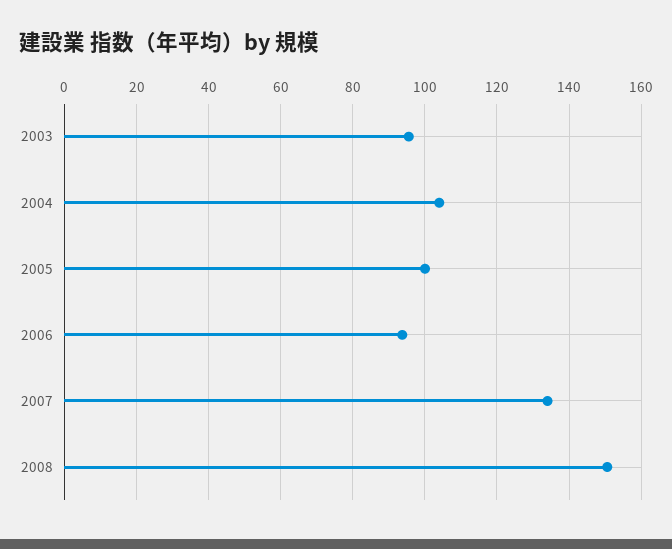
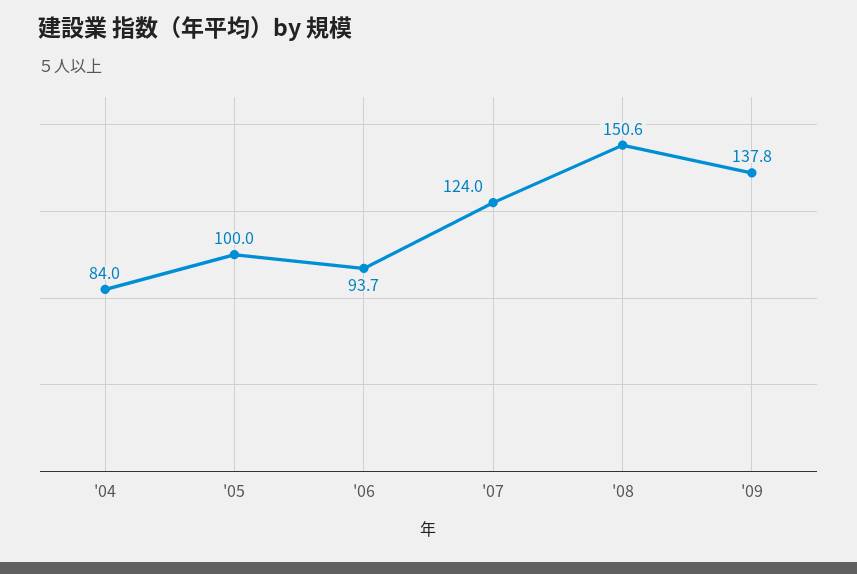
2003: 96 -> none
2004: 104 -> 84
2007: 134 -> 124
'09: none -> 137.8

